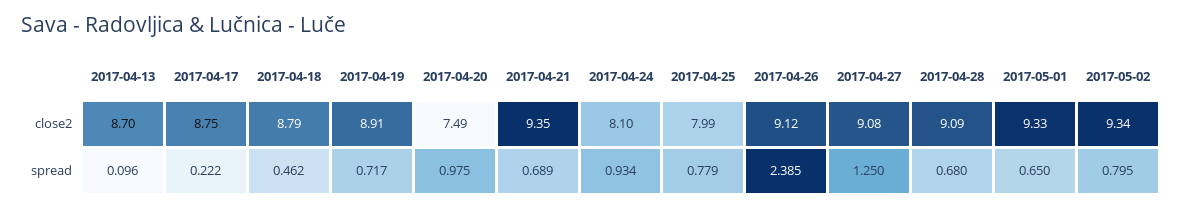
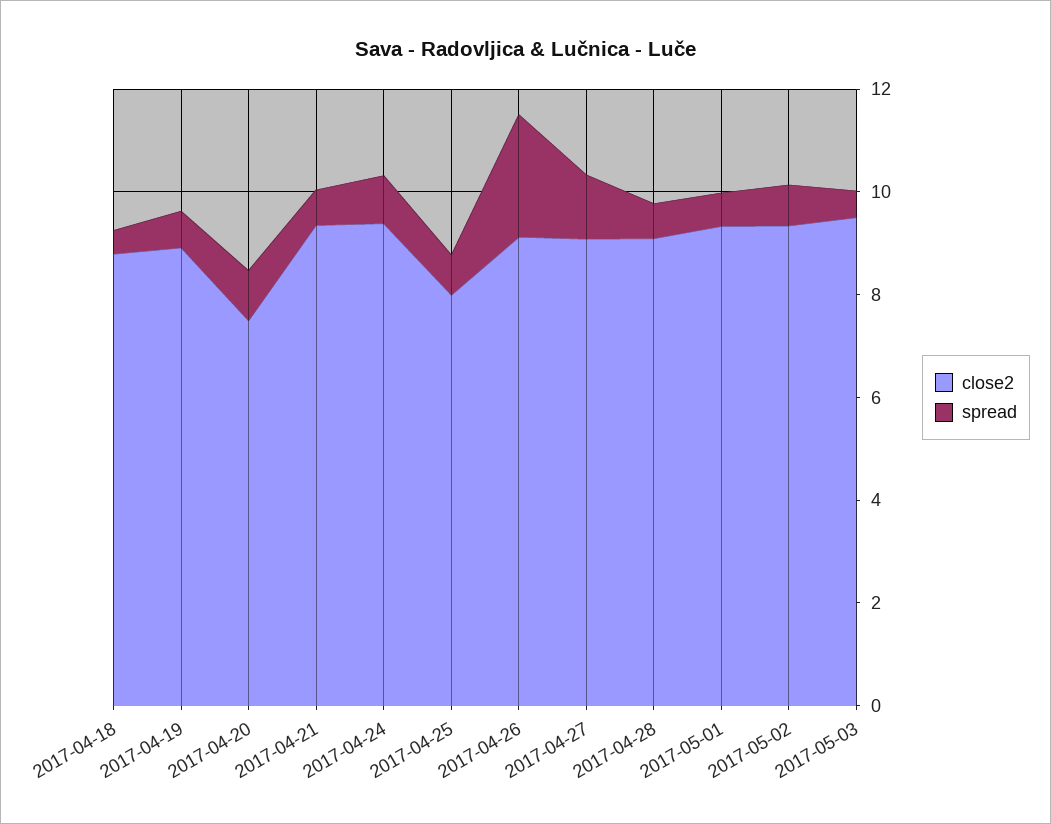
close2, 2017-04-13: 8.7 -> none
close2, 2017-04-17: 8.75 -> none
close2, 2017-04-24: 8.1 -> 9.5
spread, 2017-04-13: 0.096 -> none
spread, 2017-04-17: 0.222 -> none
close2, 2017-05-03: none -> 9.5
spread, 2017-05-03: none -> 0.5

